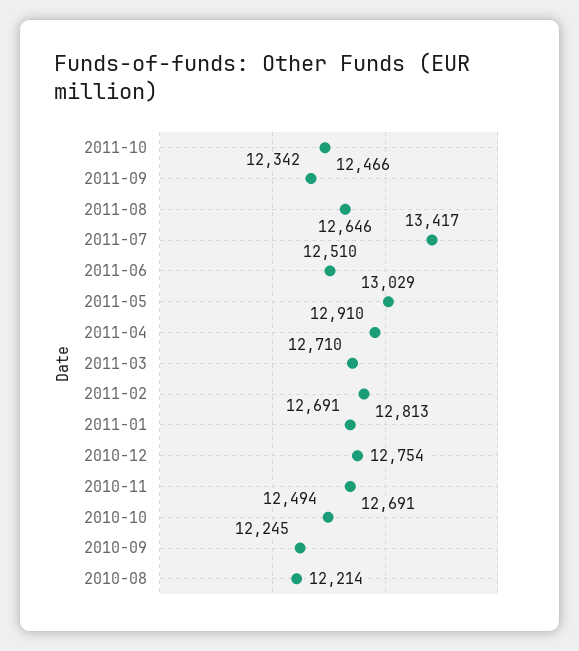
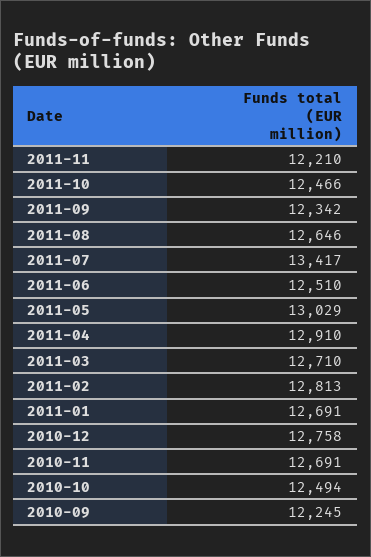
2010-12: 12754 -> 12758
2010-08: 12214 -> none
2011-11: none -> 12210

